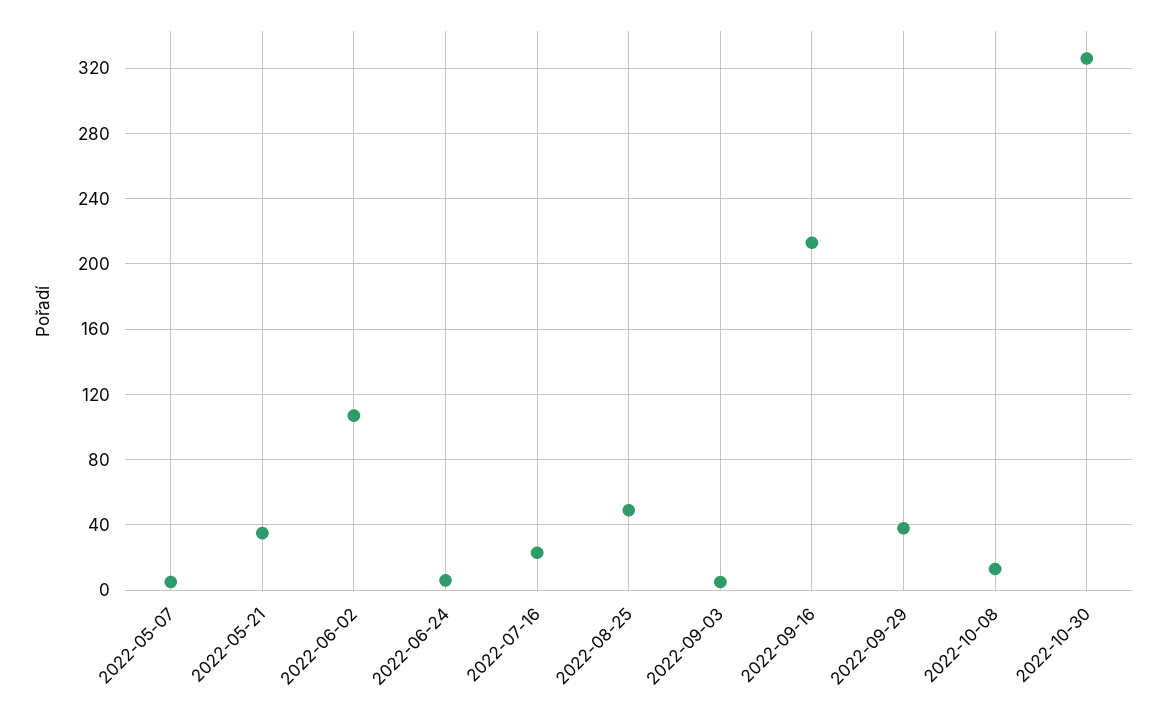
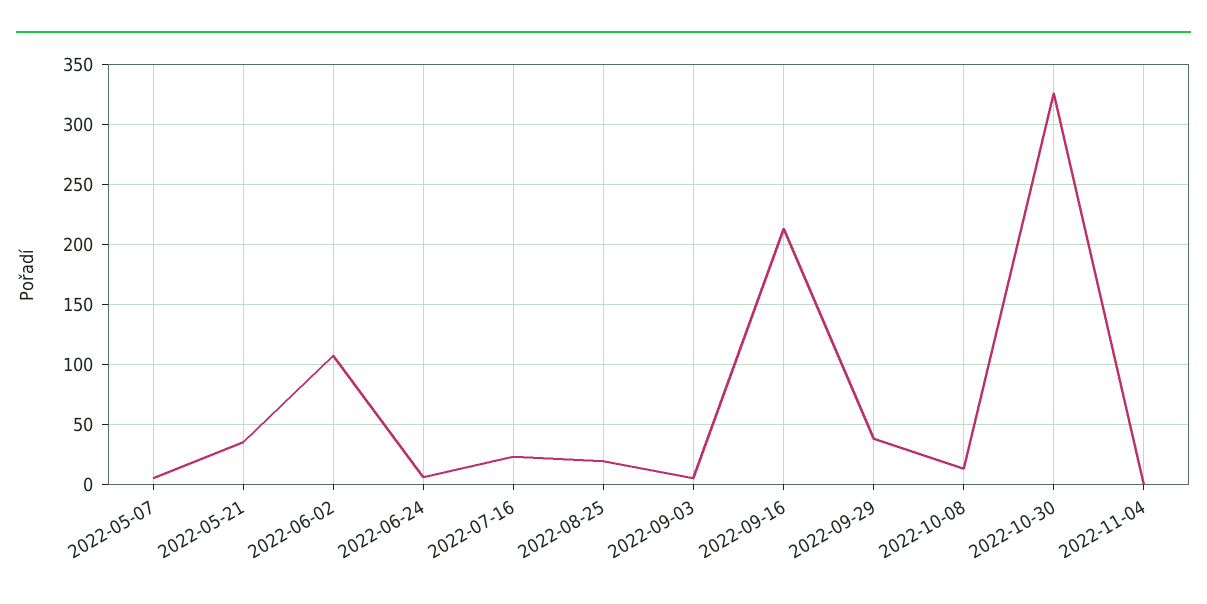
2022-08-25: 50 -> 20
2022-11-04: none -> 0

